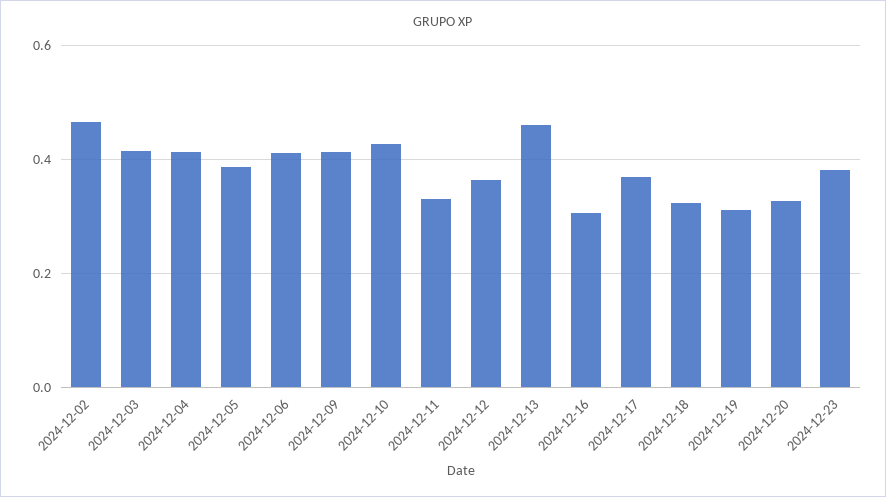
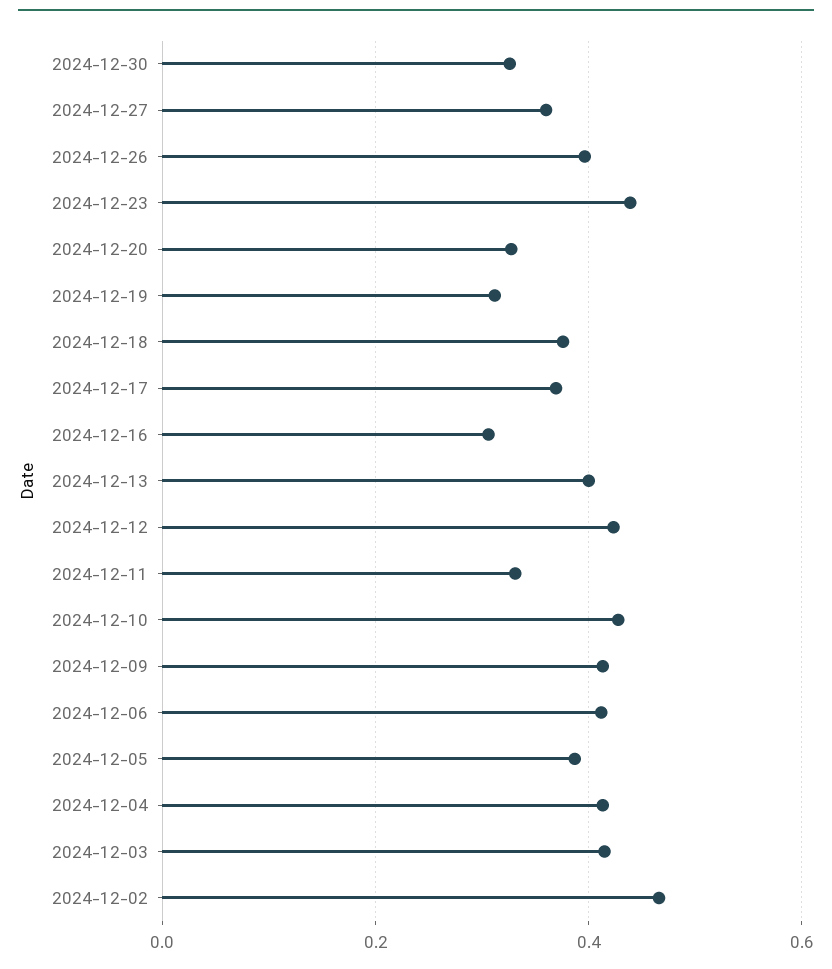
2024-12-12: 0.36 -> 0.42
2024-12-13: 0.46 -> 0.4
2024-12-18: 0.32 -> 0.38
2024-12-23: 0.38 -> 0.44
2024-12-30: none -> 0.32
2024-12-27: none -> 0.36
2024-12-26: none -> 0.4

